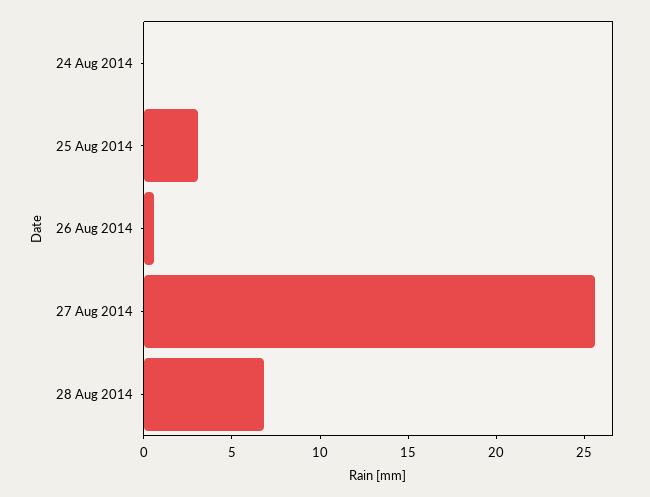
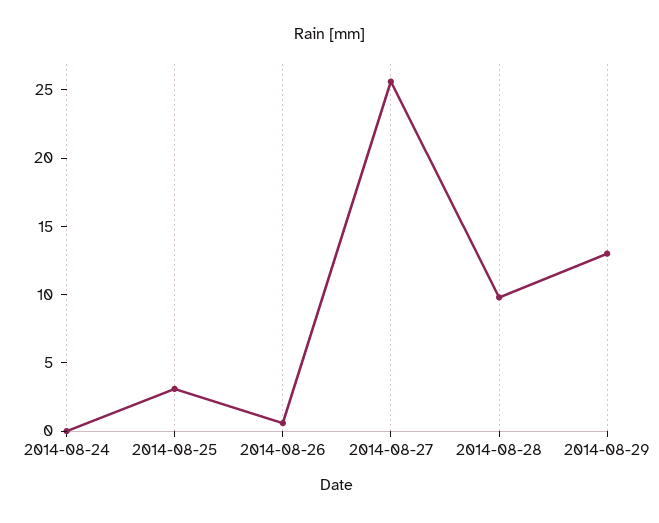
28 Aug 2014: 7 -> 10
2014-08-29: none -> 13

